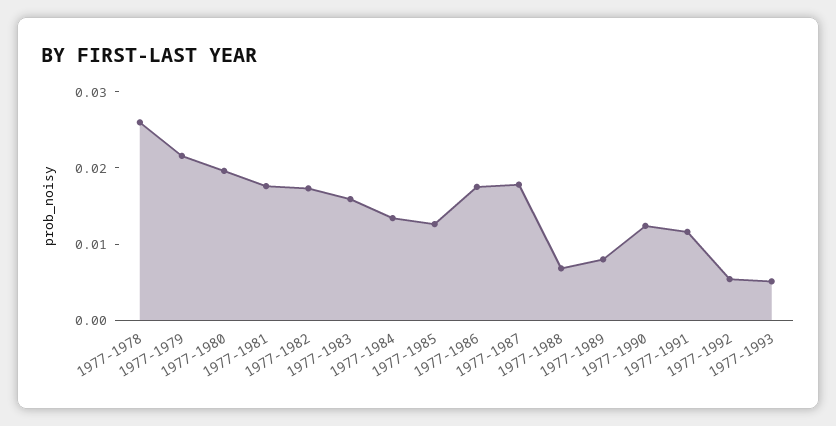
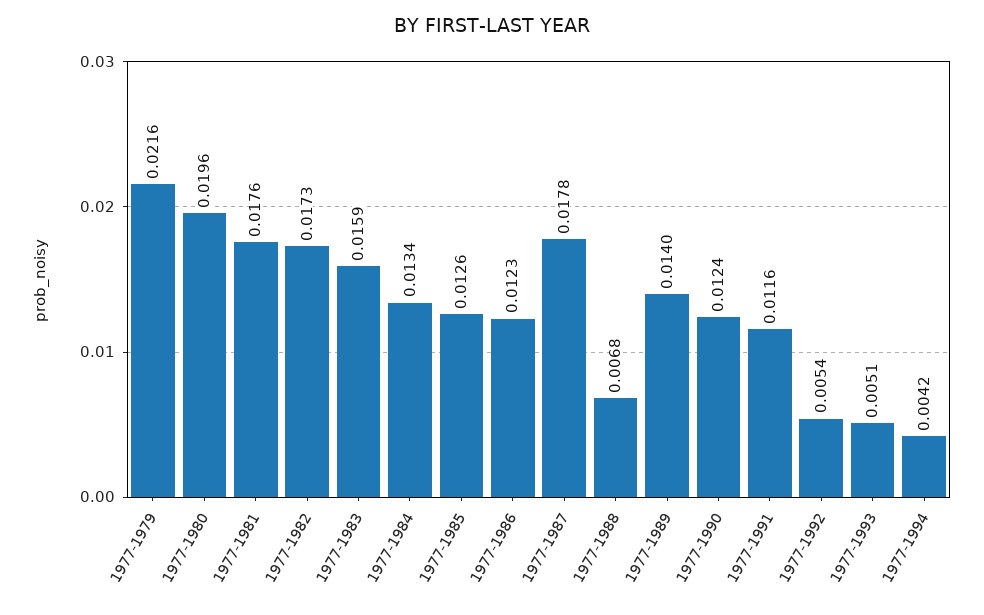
1977-1978: 0.026 -> none
1977-1986: 0.018 -> 0.0123
1977-1989: 0.008 -> 0.014
1977-1994: none -> 0.0042

